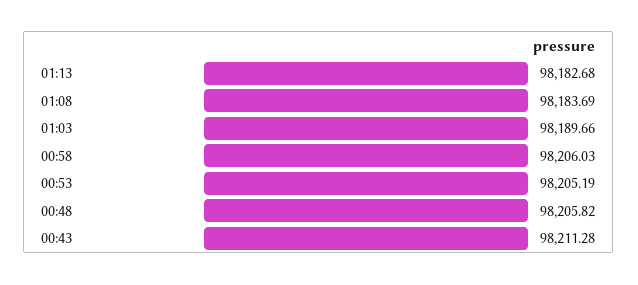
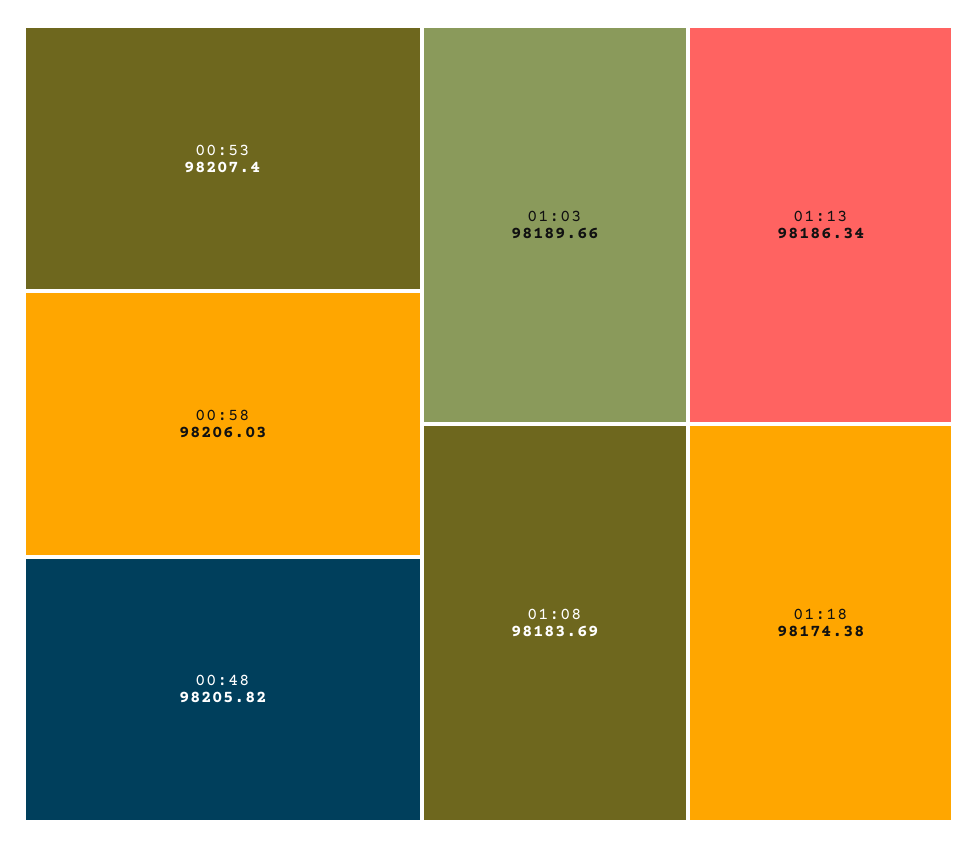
01:13: 98182.68 -> 98186.34
00:53: 98205.19 -> 98207.4
00:43: 98211.28 -> none
01:18: none -> 98174.38

